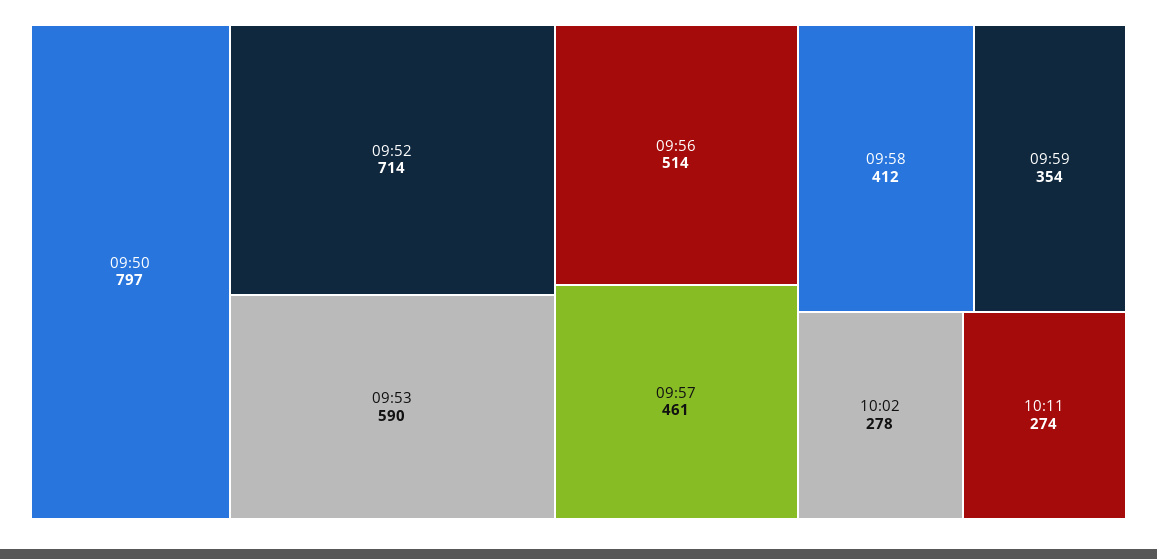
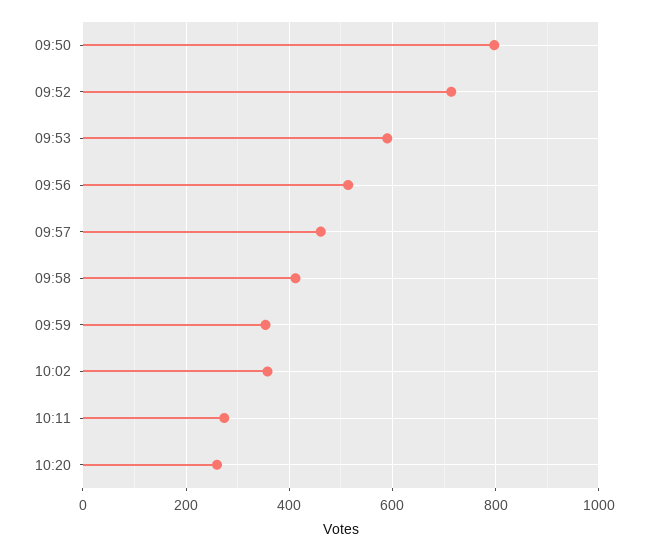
10:02: 278 -> 360
10:20: none -> 260

